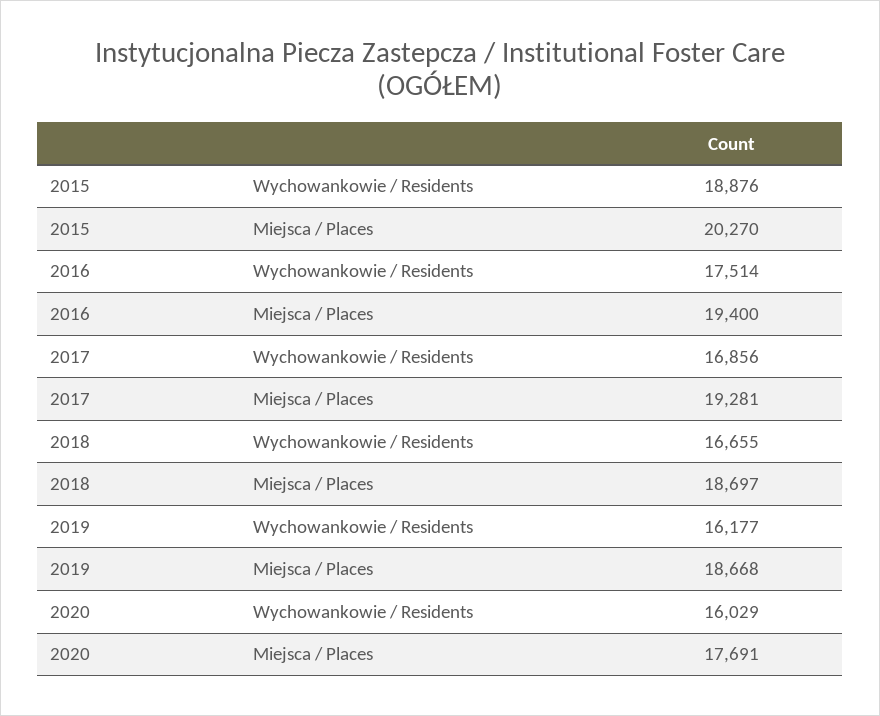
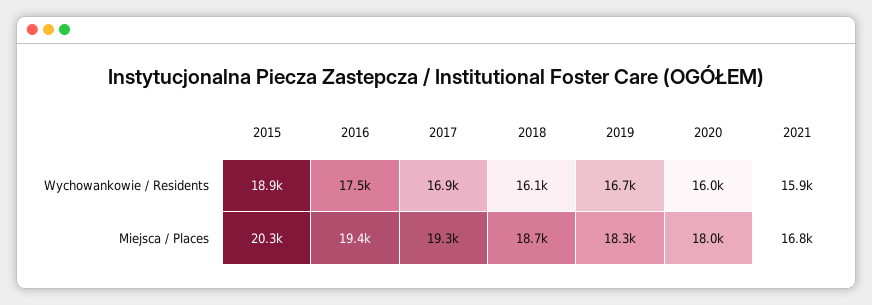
2018, Wychowankowie / Residents: 16655 -> 16100
2019, Wychowankowie / Residents: 16177 -> 16700
2019, Miejsca / Places: 18668 -> 18300
2020, Miejsca / Places: 17691 -> 18000
2021, Wychowankowie / Residents: none -> 15900
2021, Miejsca / Places: none -> 16800

